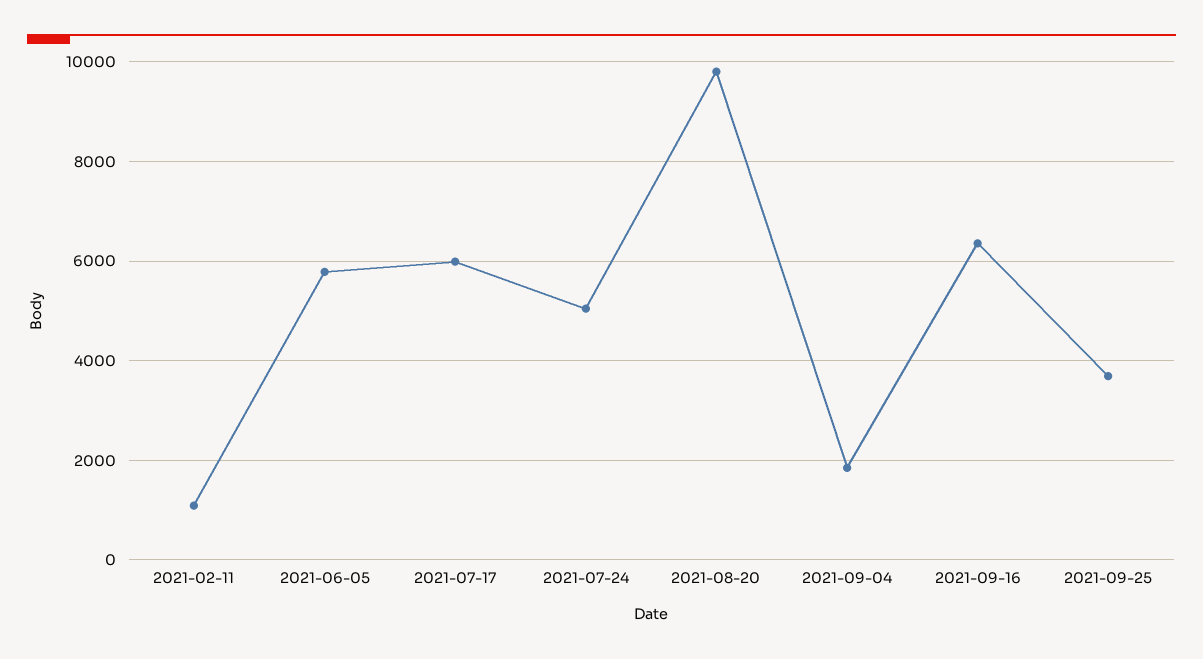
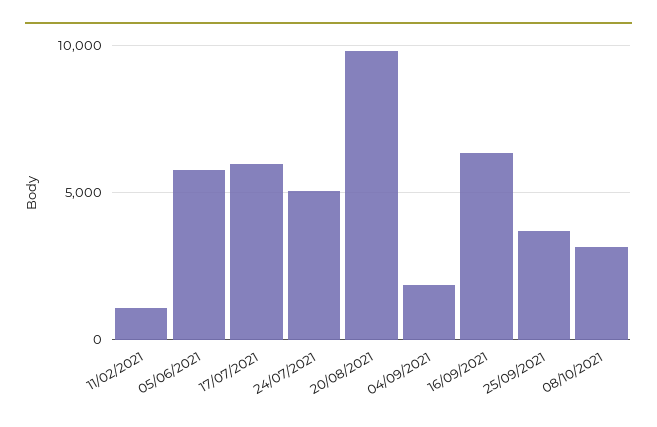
08/10/2021: none -> 3000

